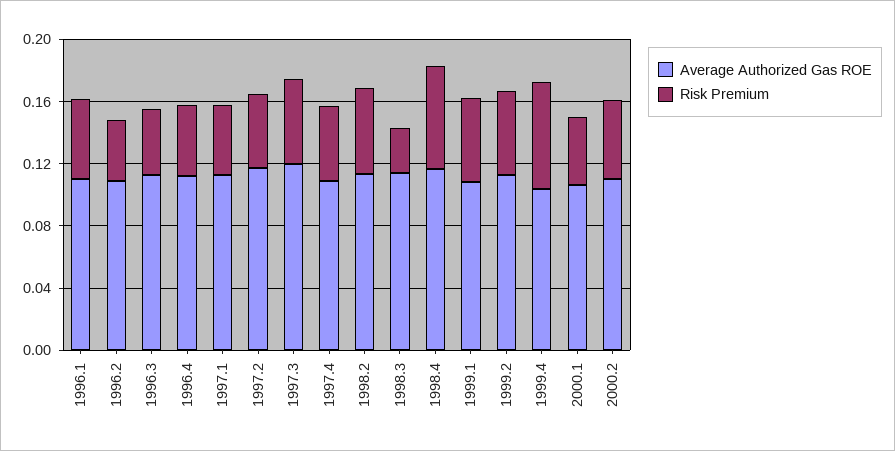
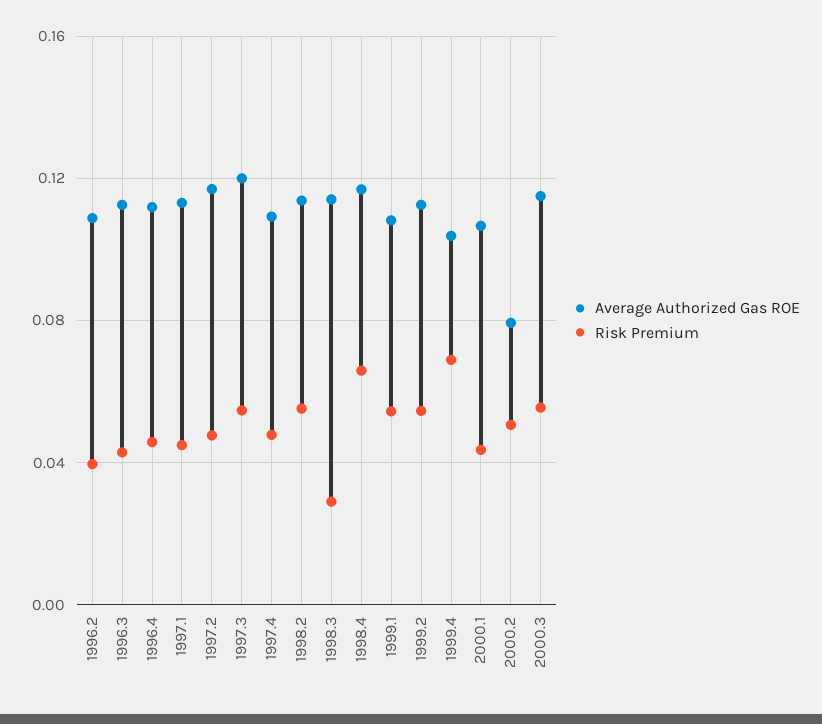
Average Authorized Gas ROE, 1996.1: 0.11 -> none
Risk Premium, 1996.1: 0.05 -> none
Average Authorized Gas ROE, 2000.2: 0.11 -> 0.08
Average Authorized Gas ROE, 2000.3: none -> 0.115
Risk Premium, 2000.3: none -> 0.055

